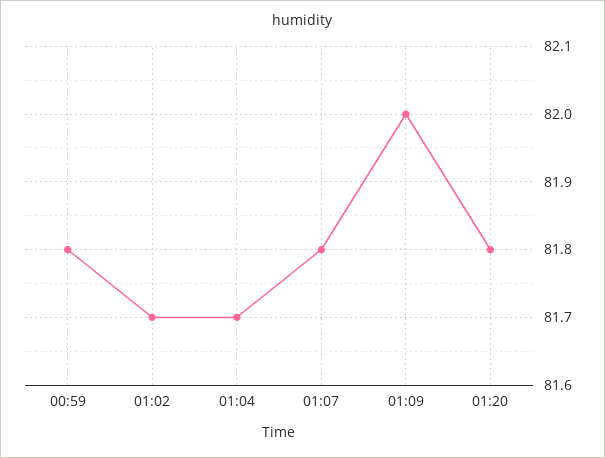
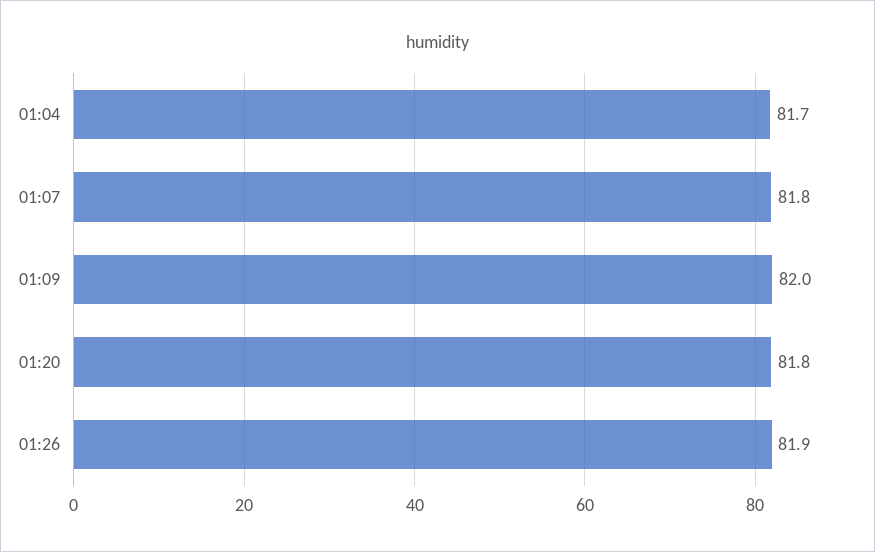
00:59: 81.8 -> none
01:02: 81.7 -> none
01:26: none -> 81.9

